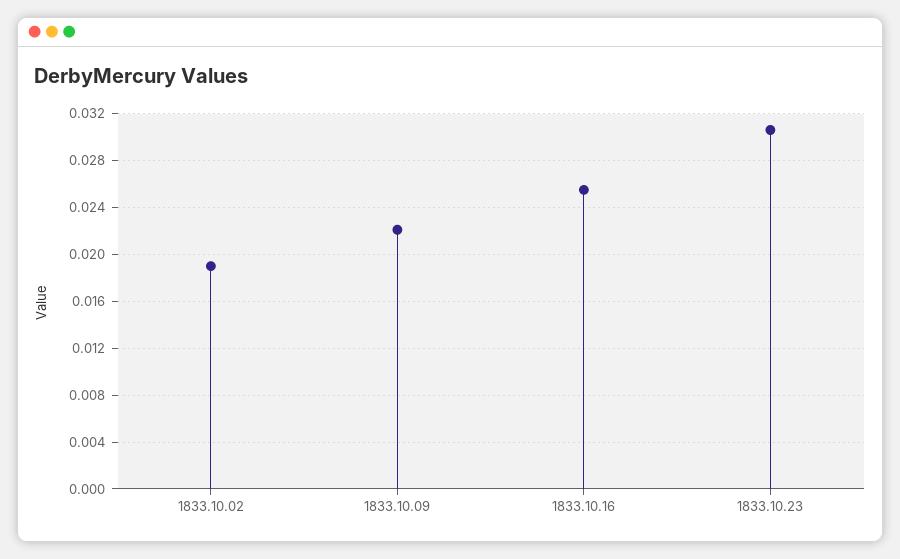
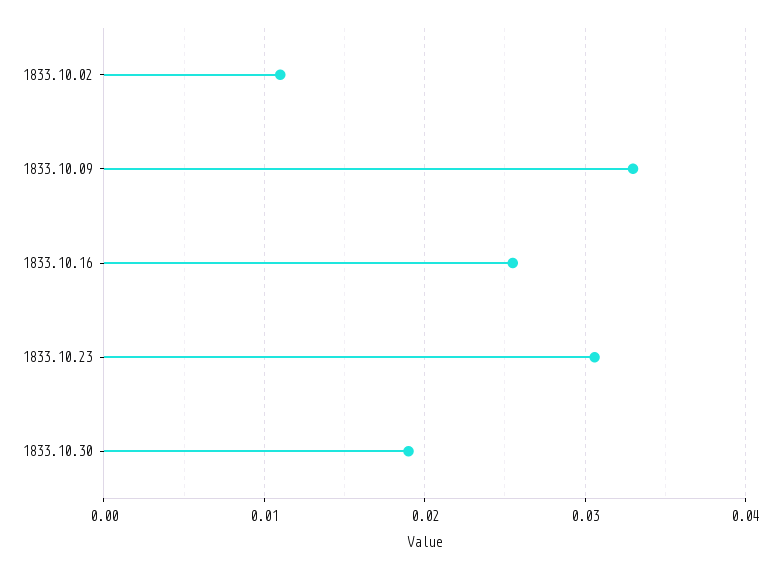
1833.10.02: 0.019 -> 0.011
1833.10.09: 0.022 -> 0.033
1833.10.30: none -> 0.019

